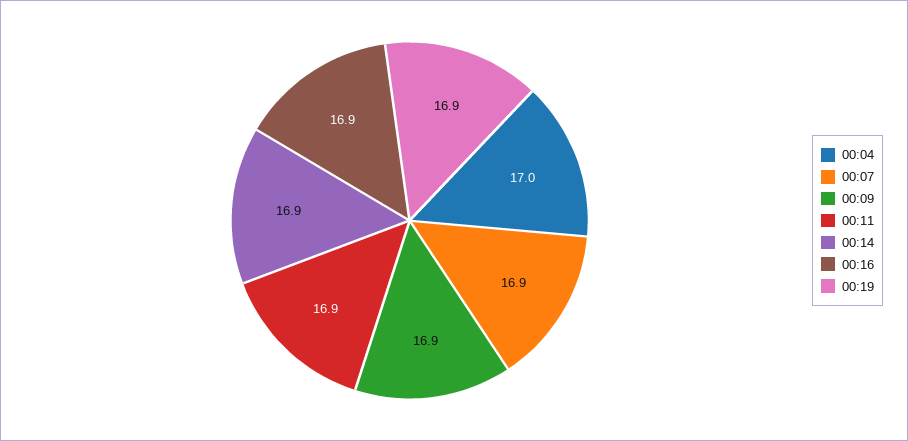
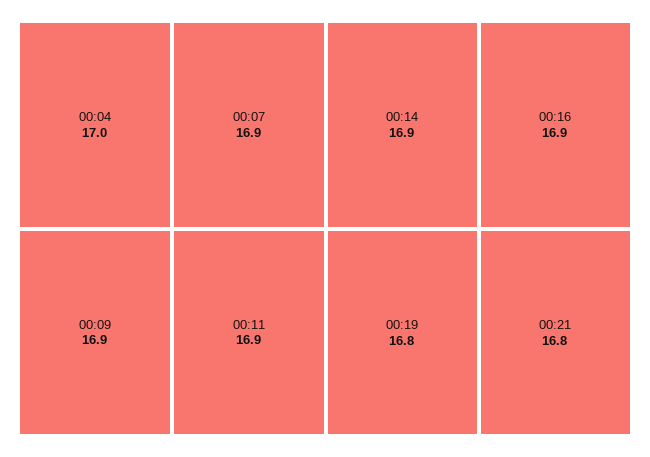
00:19: 16.9 -> 16.8
00:21: none -> 16.8

